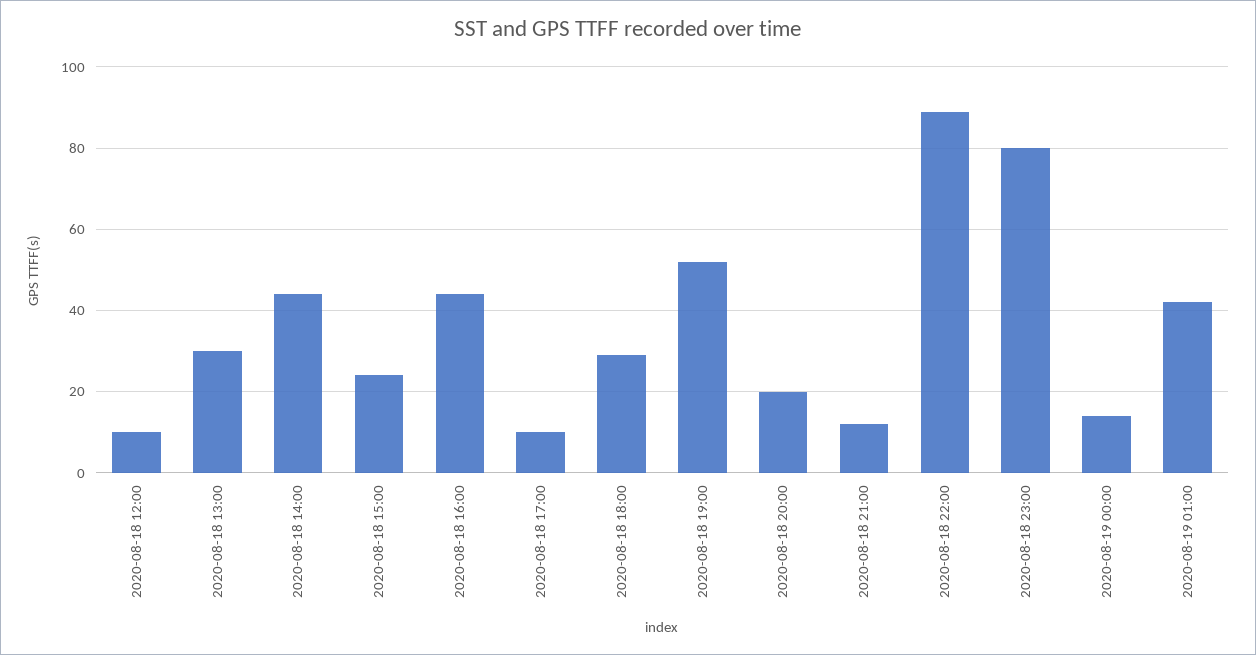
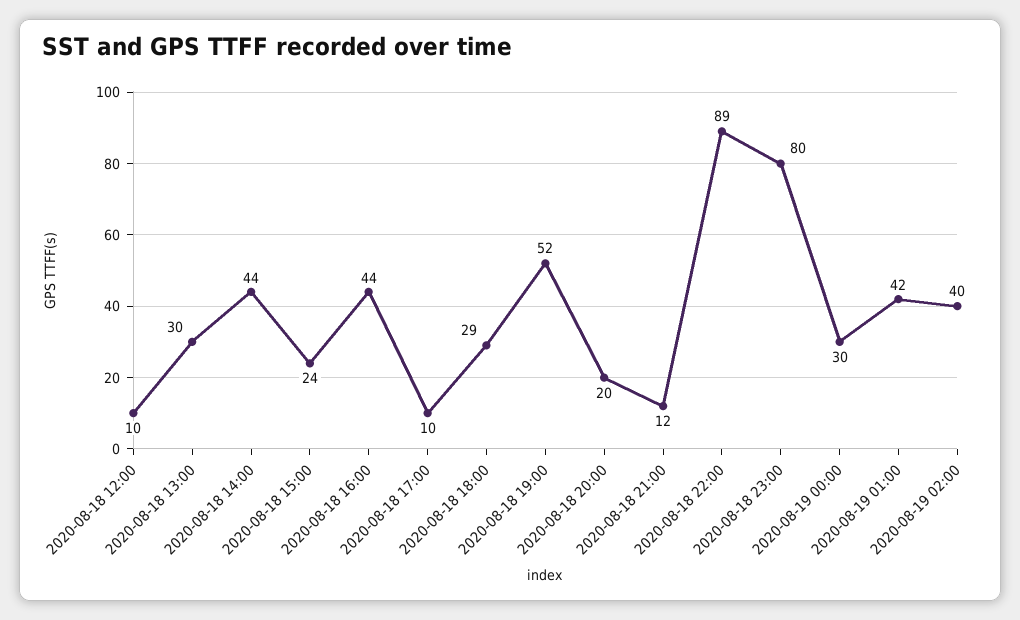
2020-08-19 00:00: 15 -> 30
2020-08-19 02:00: none -> 40

